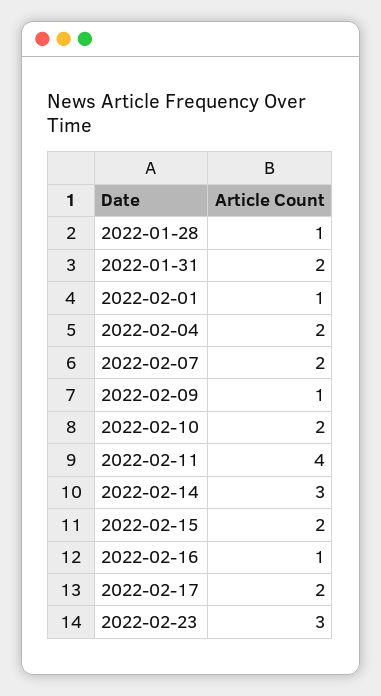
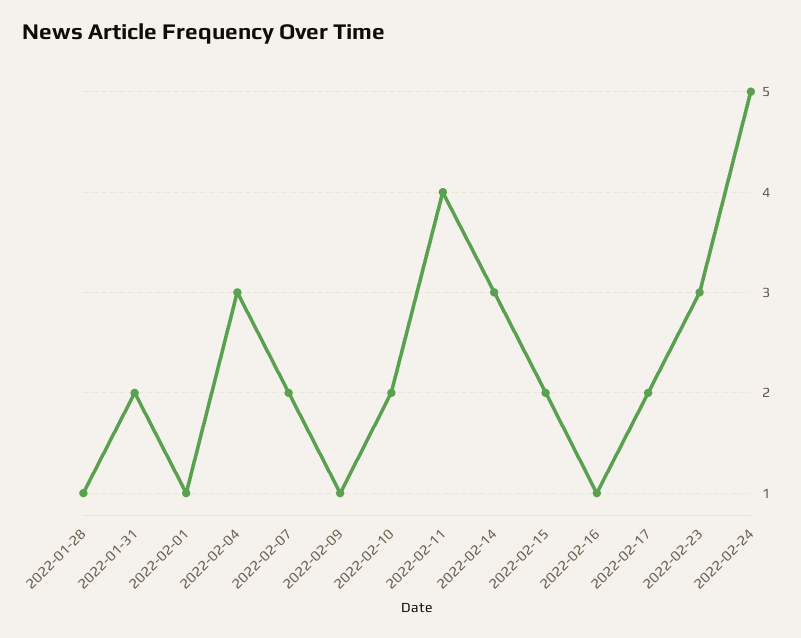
2022-02-04: 2 -> 3
2022-02-24: none -> 5

